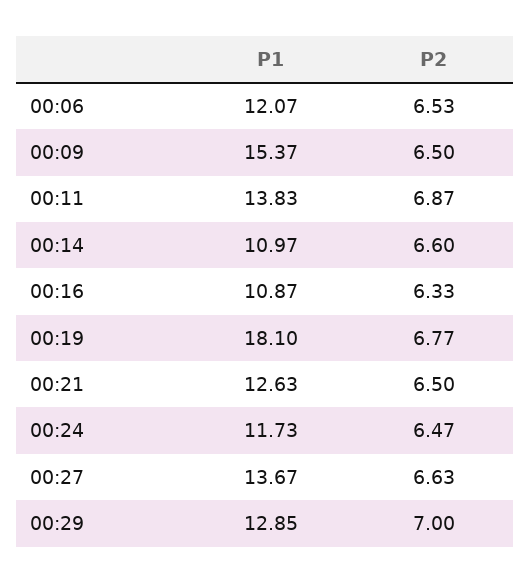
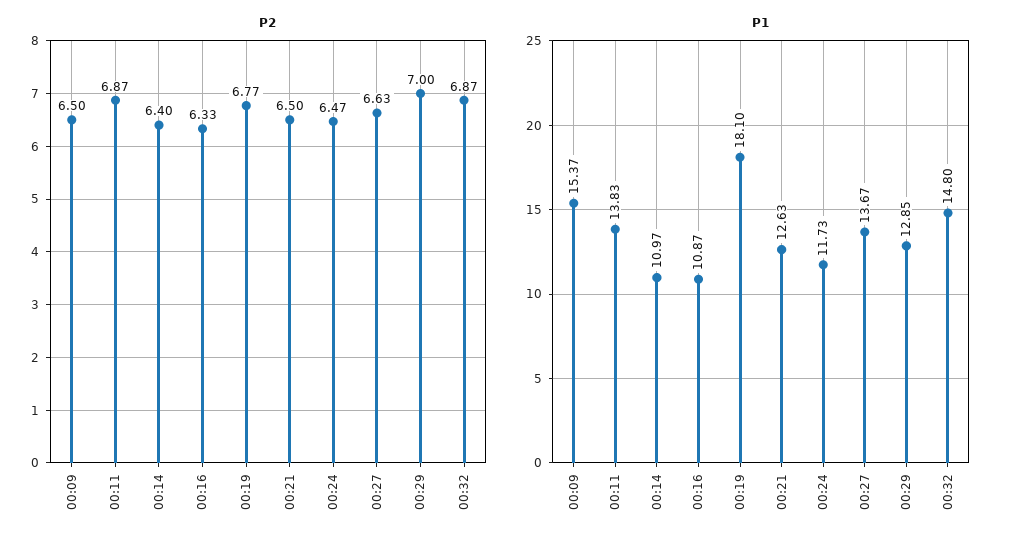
P1, 00:06: 12.07 -> none
P2, 00:06: 6.53 -> none
P2, 00:14: 6.6 -> 6.4
P2, 00:32: none -> 6.87
P1, 00:32: none -> 14.8

